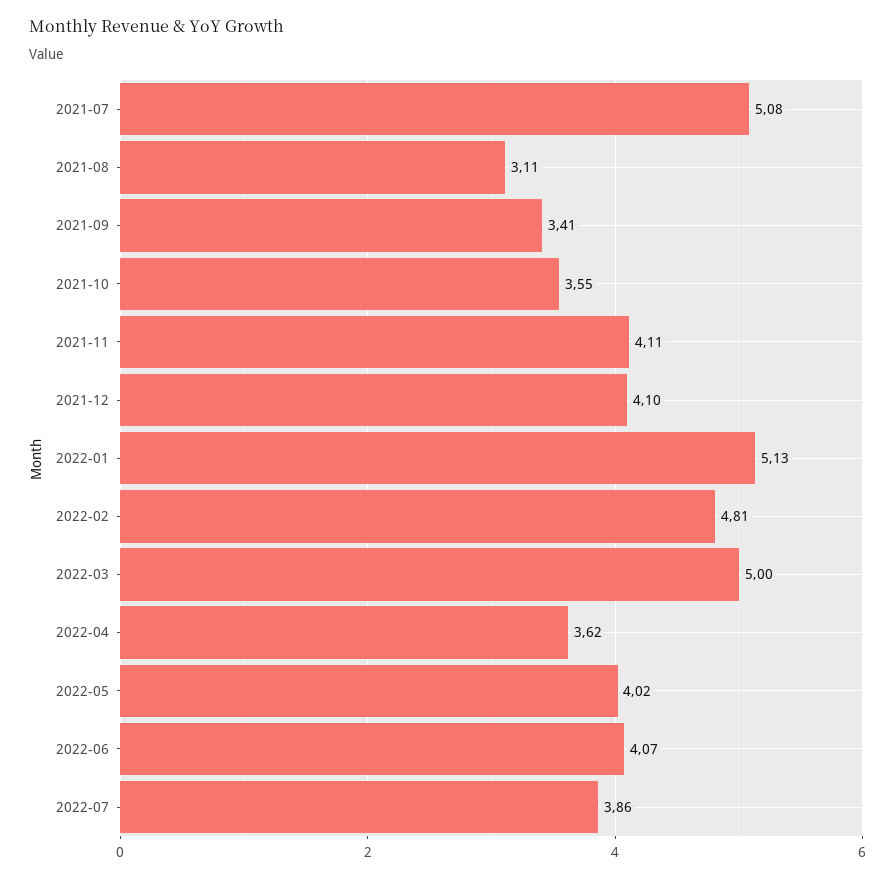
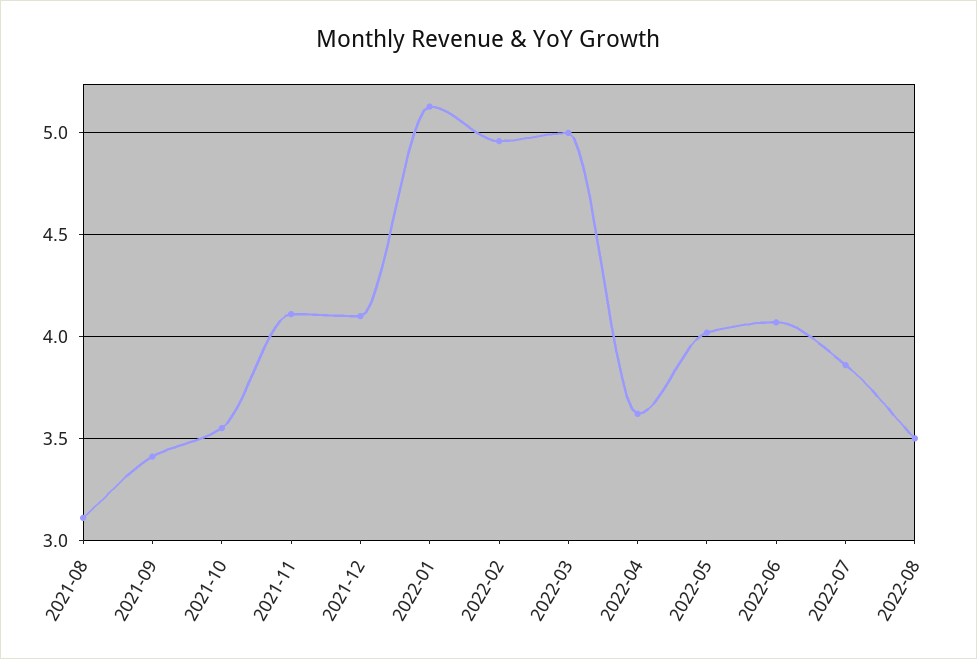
2021-07: 5.08 -> none
2022-02: 4.81 -> 4.95
2022-08: none -> 3.5

